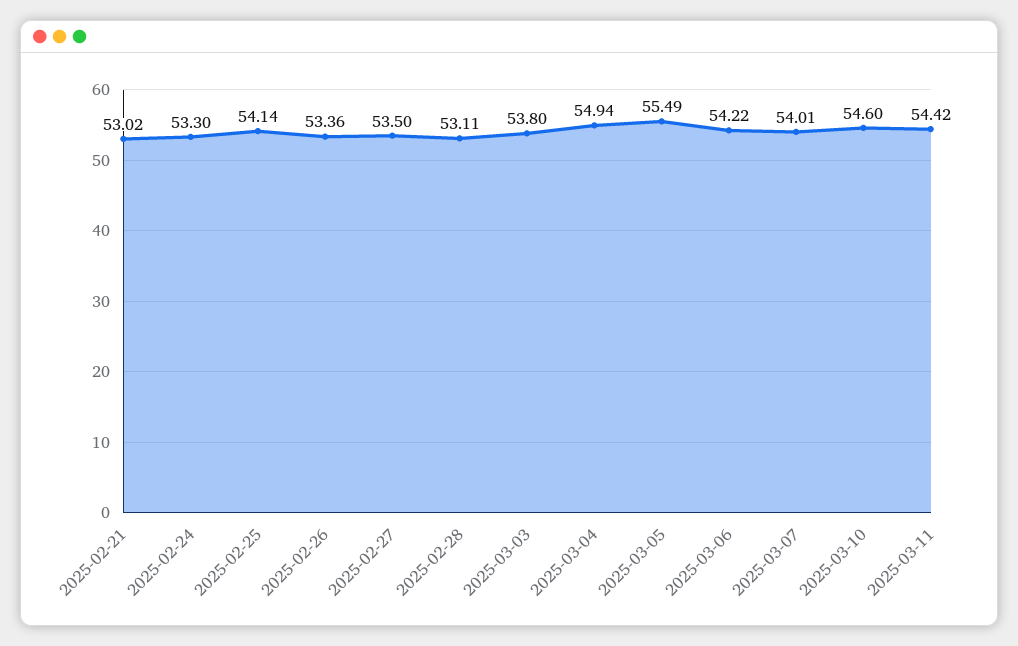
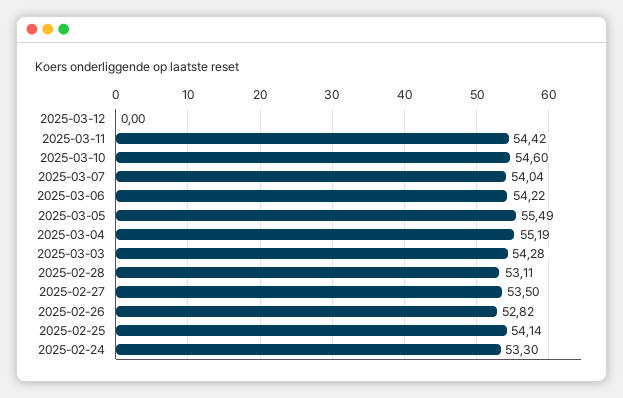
2025-02-21: 53.02 -> none
2025-02-26: 53.36 -> 52.82
2025-03-03: 53.8 -> 54.28
2025-03-04: 54.94 -> 55.19
2025-03-07: 54.01 -> 54.04
2025-03-12: none -> 0

